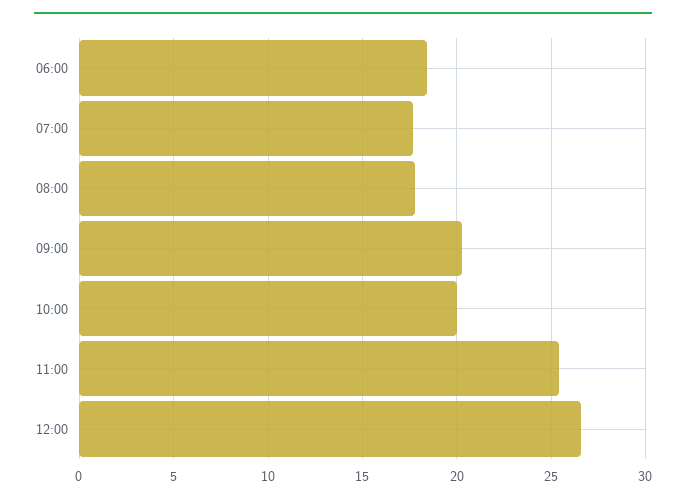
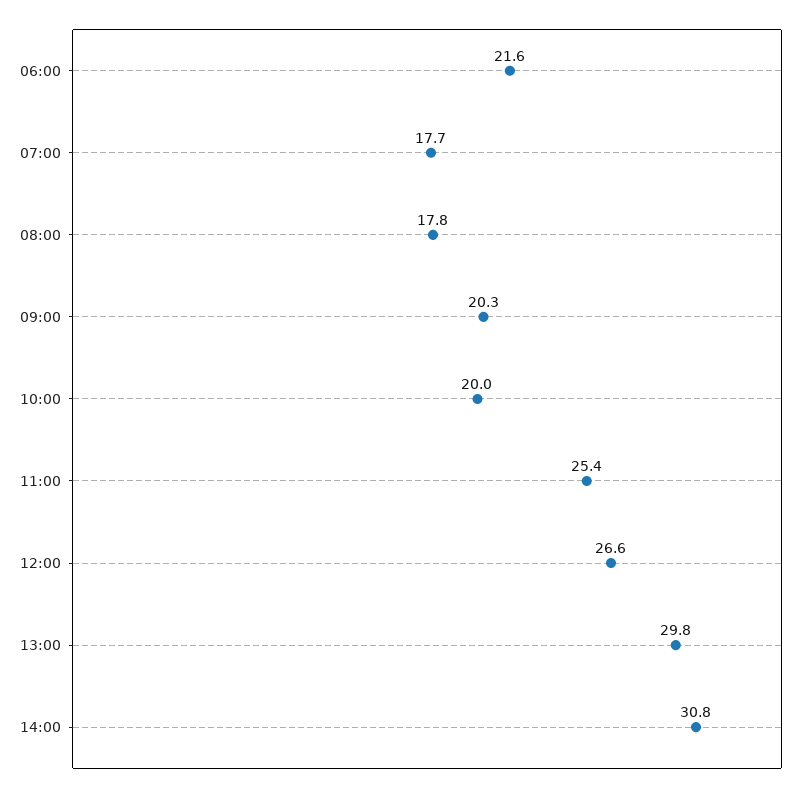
06:00: 18.5 -> 21.6
13:00: none -> 29.8
14:00: none -> 30.8

